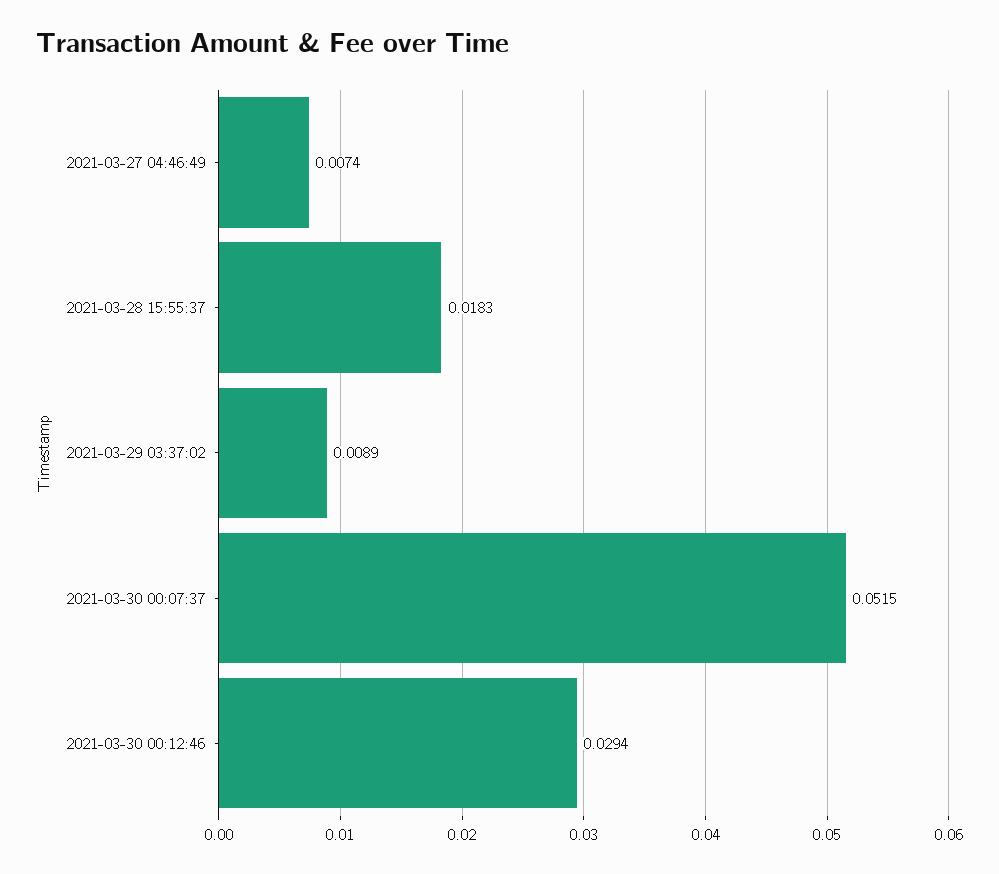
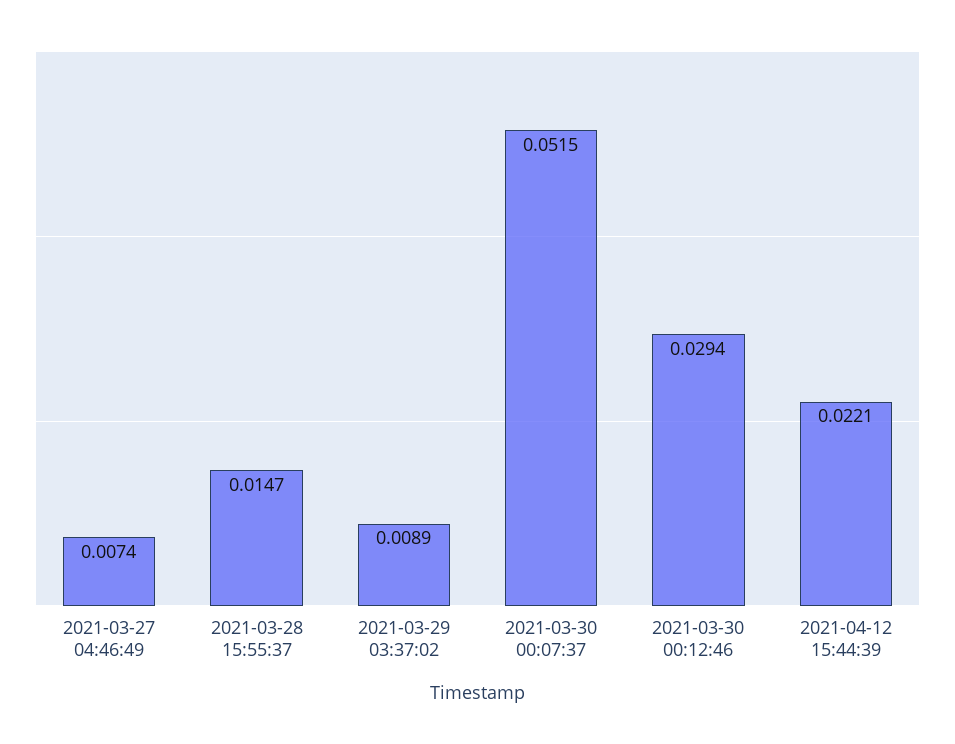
2021-03-28 15:55:37: 0.0183 -> 0.0147
2021-04-12 15:44:39: none -> 0.0221

